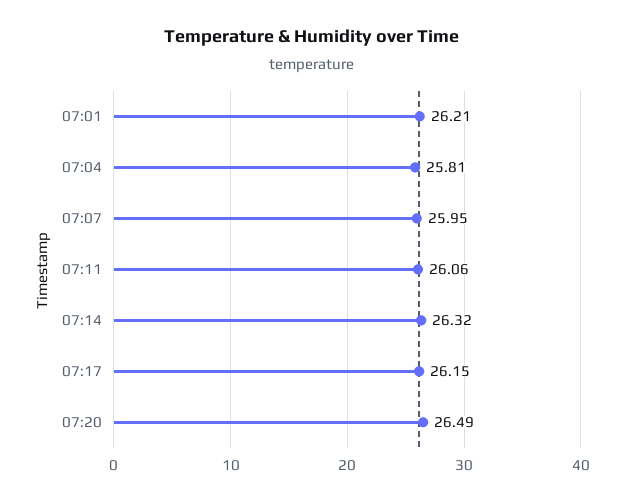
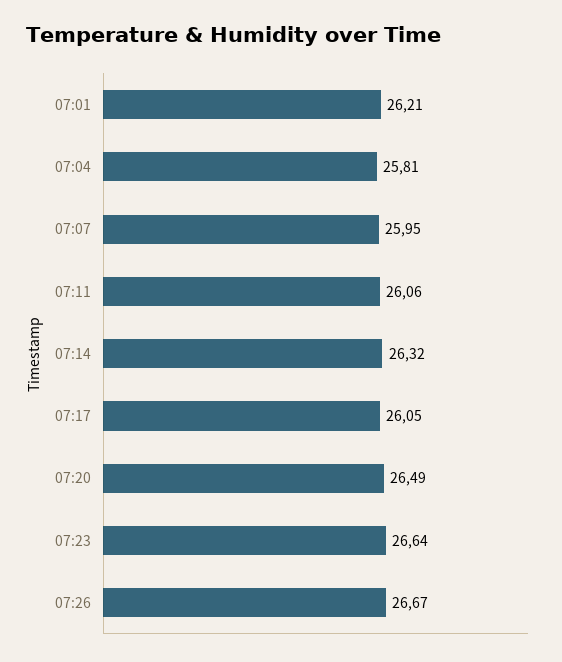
07:17: 26.15 -> 26.05
07:23: none -> 26.64
07:26: none -> 26.67

